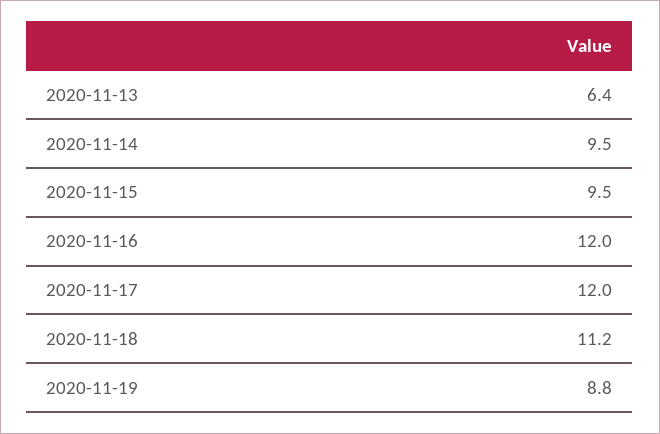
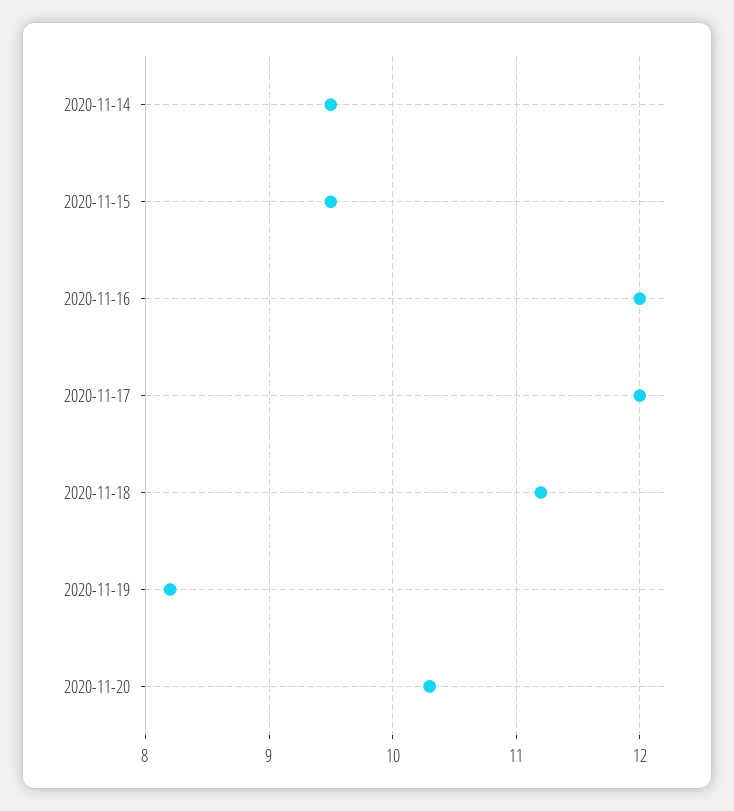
2020-11-13: 6.4 -> none
2020-11-19: 8.8 -> 8.2
2020-11-20: none -> 10.3

